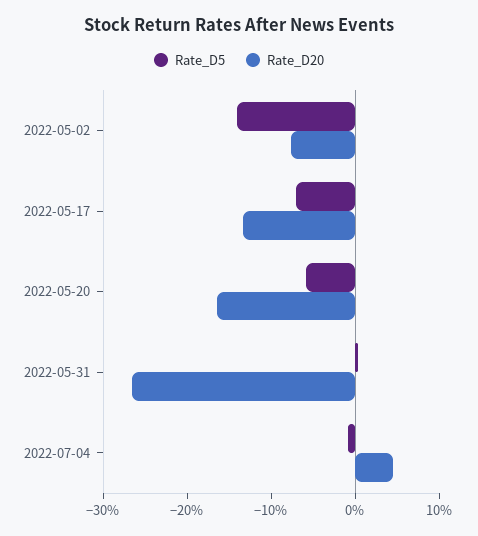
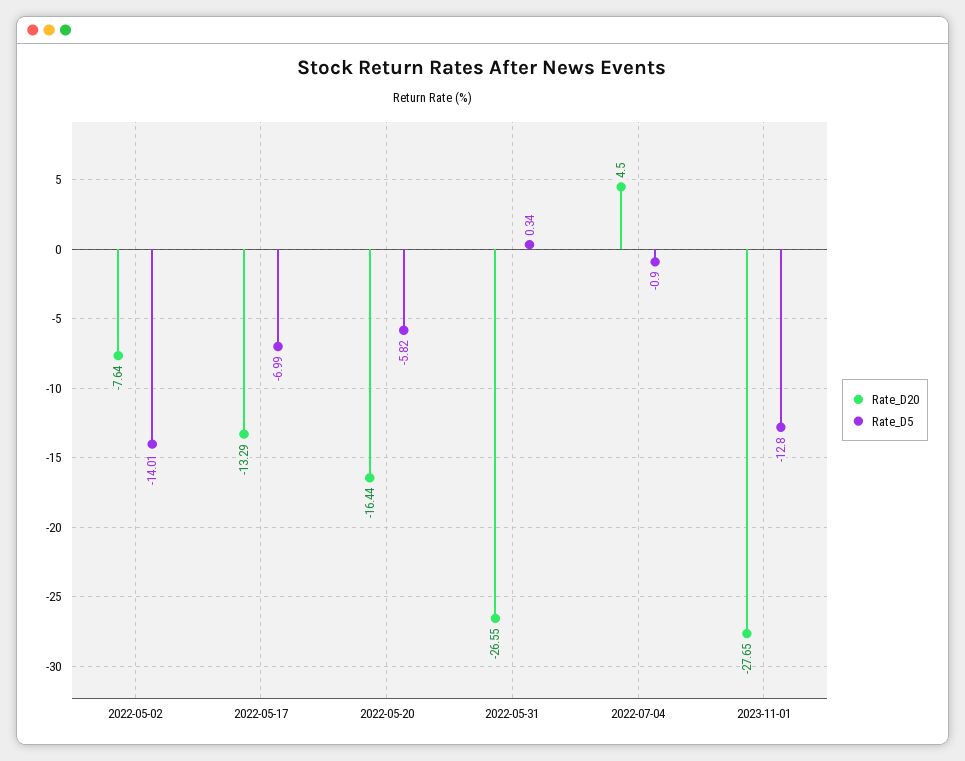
Rate_D20, 2023-11-01: none -> -27.65
Rate_D5, 2023-11-01: none -> -12.8

